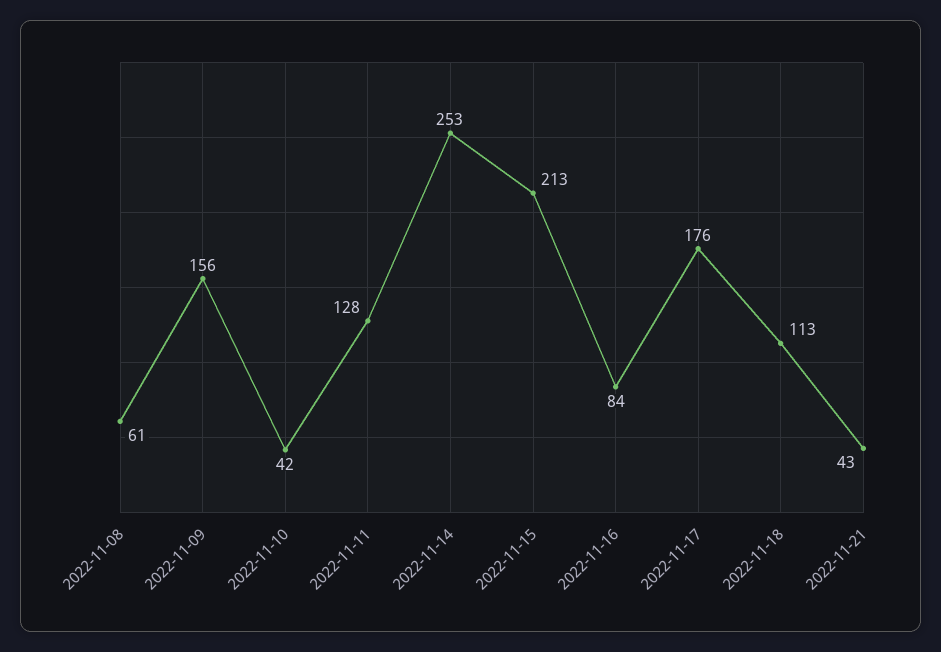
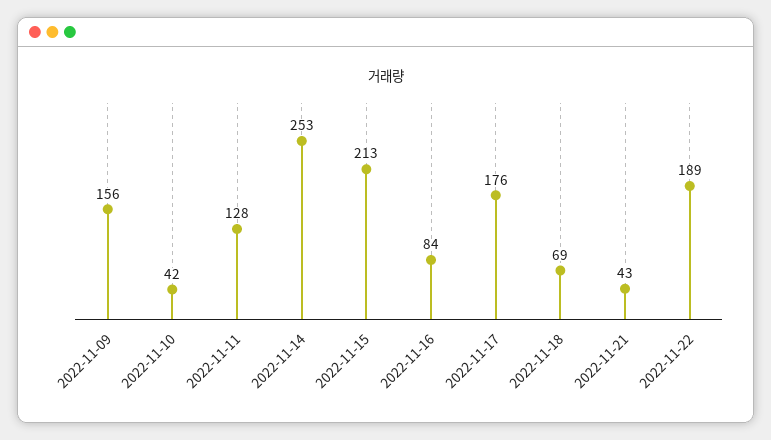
2022-11-08: 61 -> none
2022-11-18: 113 -> 69
2022-11-22: none -> 189

